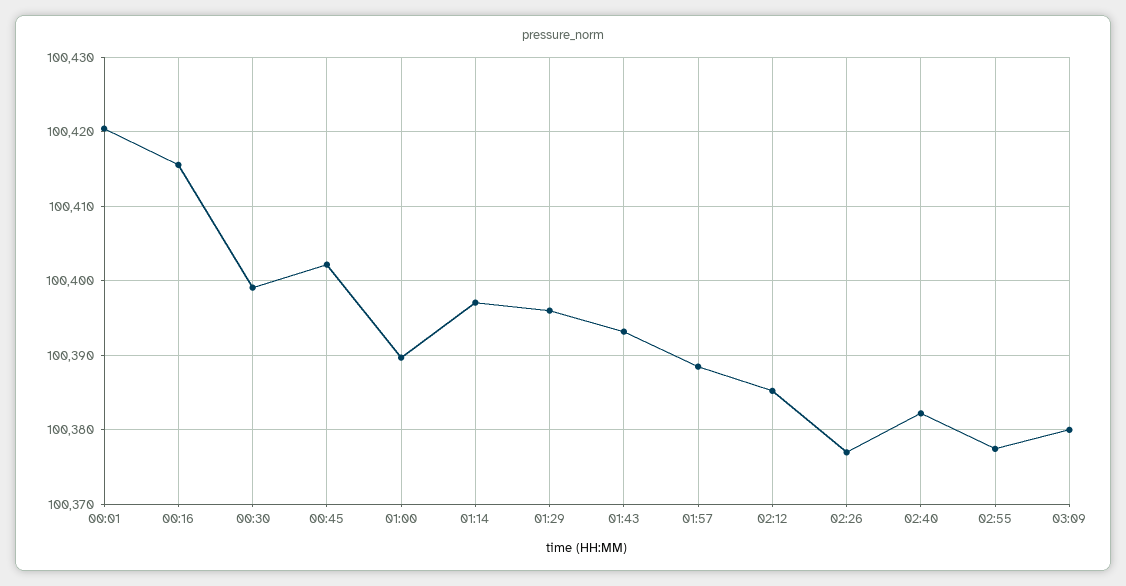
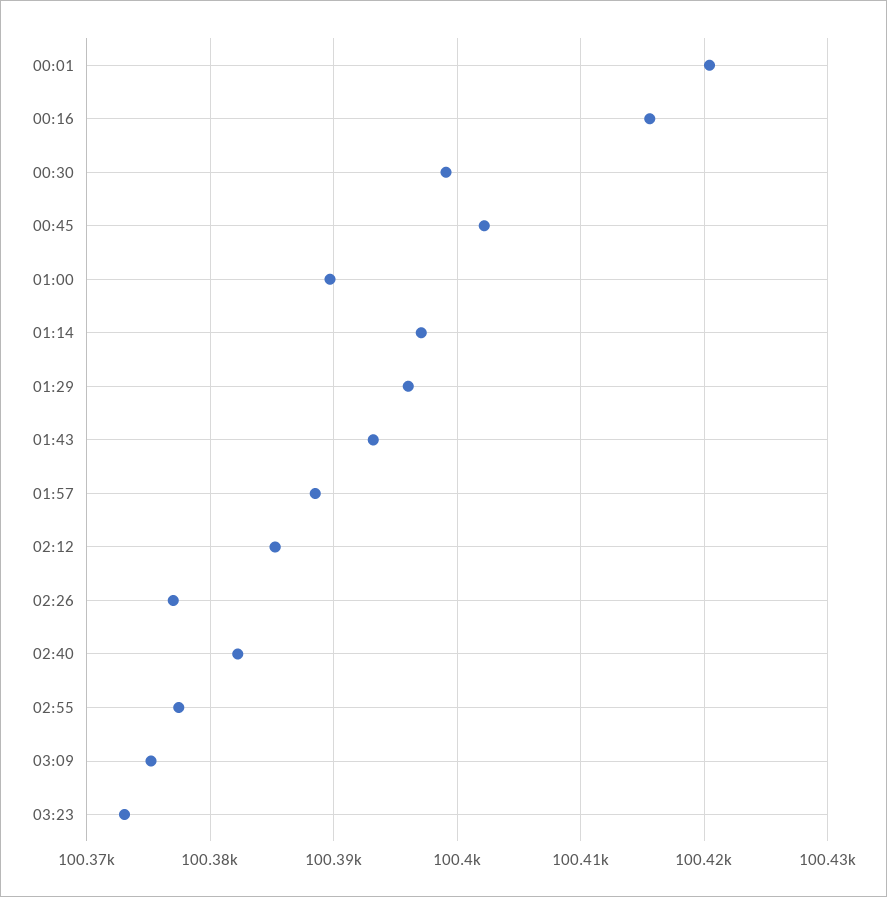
03:09: 100380 -> 100375
03:23: none -> 100373

